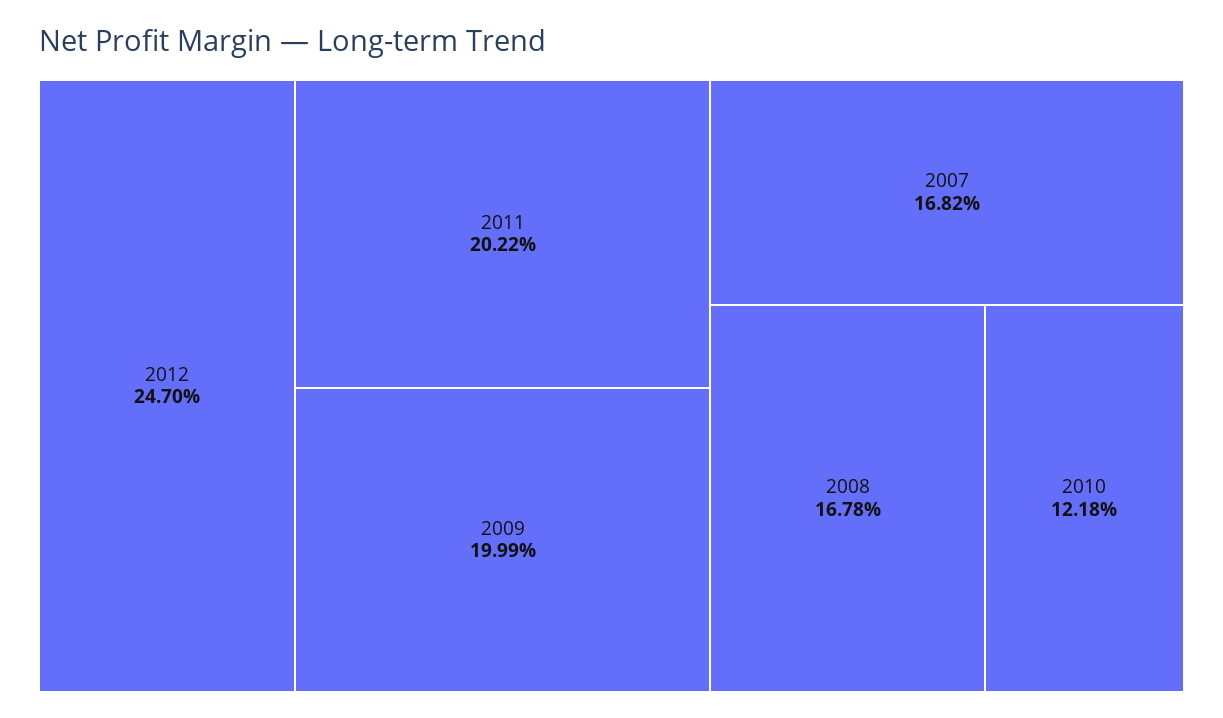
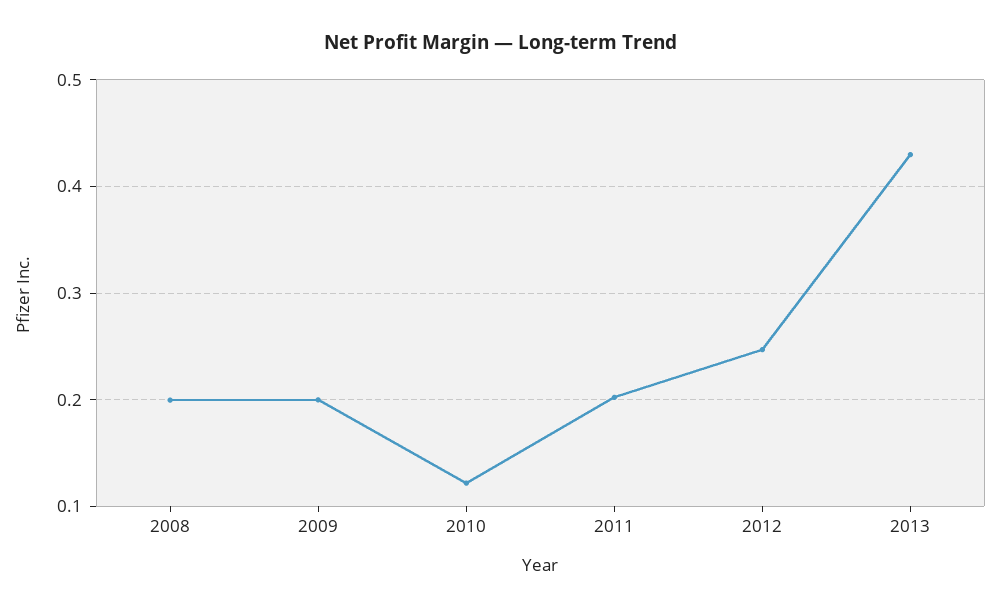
2007: 0.1682 -> none
2008: 0.1678 -> 0.2
2013: none -> 0.43

